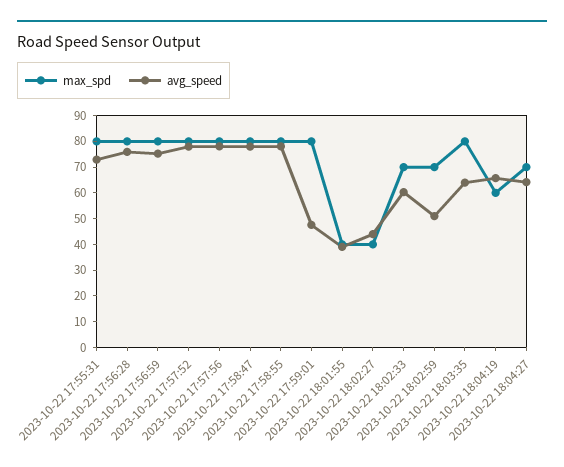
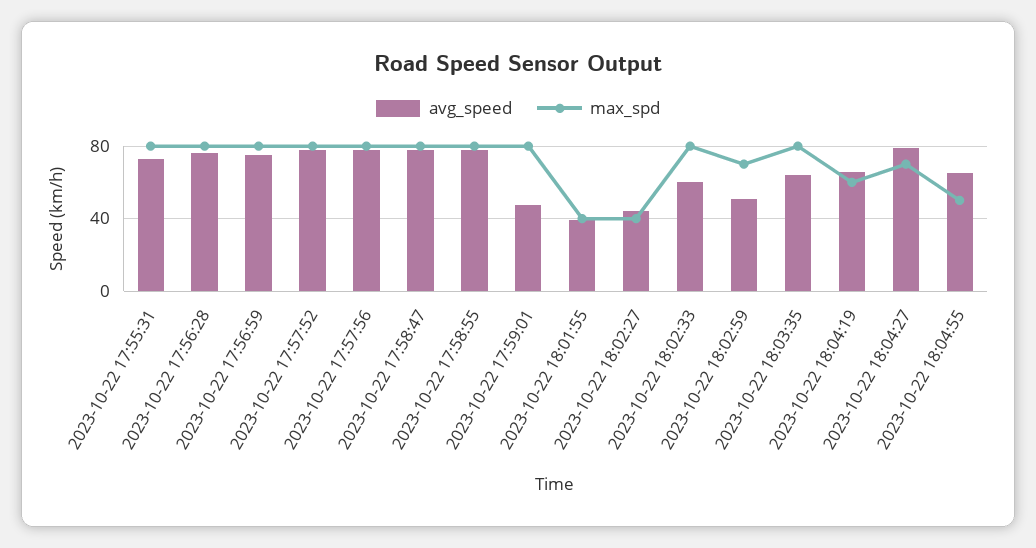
max_spd, 2023-10-22 18:02:33: 70 -> 80
avg_speed, 2023-10-22 18:04:27: 65 -> 80
avg_speed, 2023-10-22 18:04:55: none -> 65
max_spd, 2023-10-22 18:04:55: none -> 50

